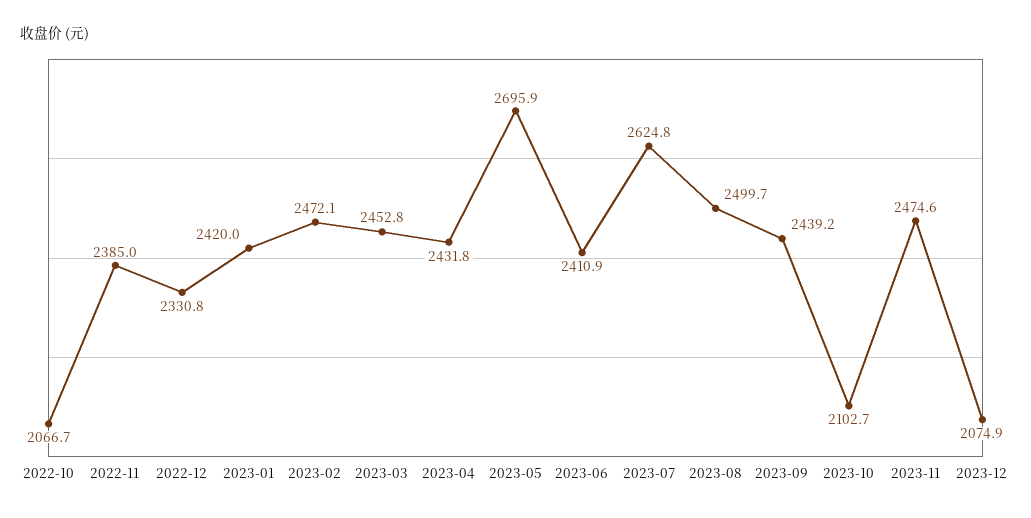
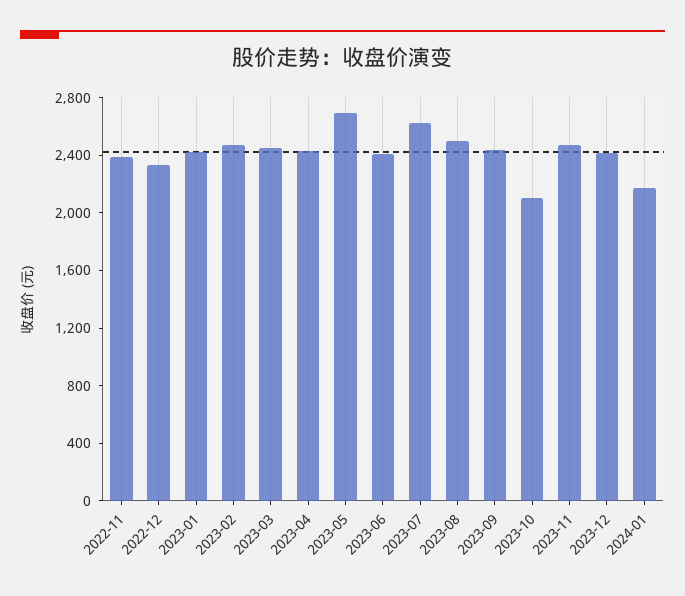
2022-10: 2066.7 -> none
2023-12: 2074.9 -> 2400
2024-01: none -> 2200

